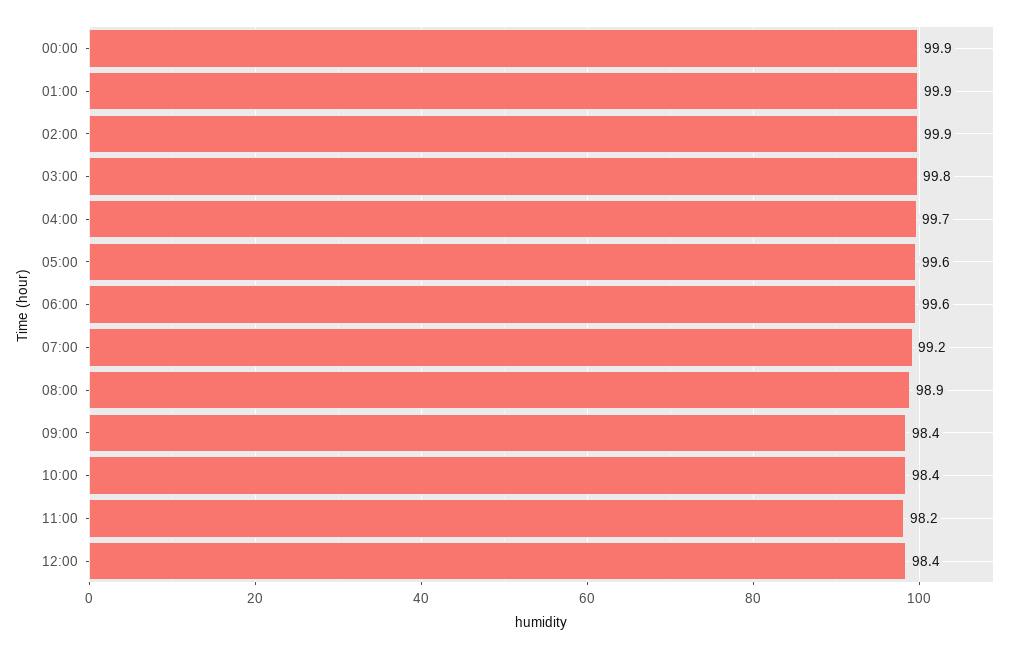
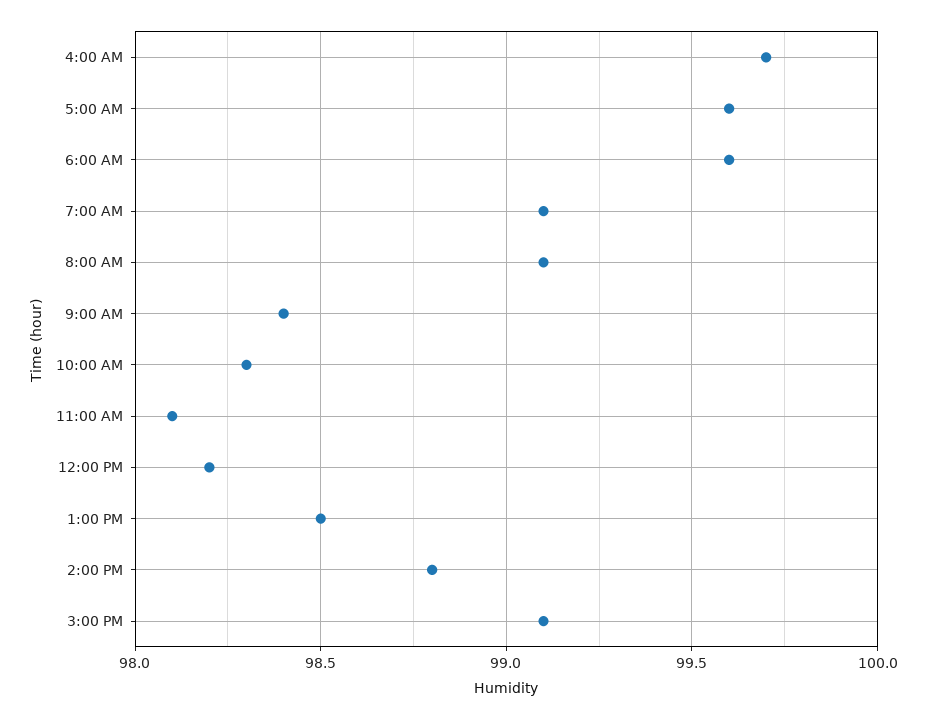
00:00: 99.9 -> none
01:00: 99.9 -> none
02:00: 99.9 -> none
03:00: 99.8 -> none
07:00: 99.2 -> 99.1
08:00: 98.9 -> 99.1
10:00: 98.4 -> 98.3
11:00: 98.2 -> 98.1
12:00: 98.4 -> 98.2
1:00 PM: none -> 98.5
2:00 PM: none -> 98.8
3:00 PM: none -> 99.1

